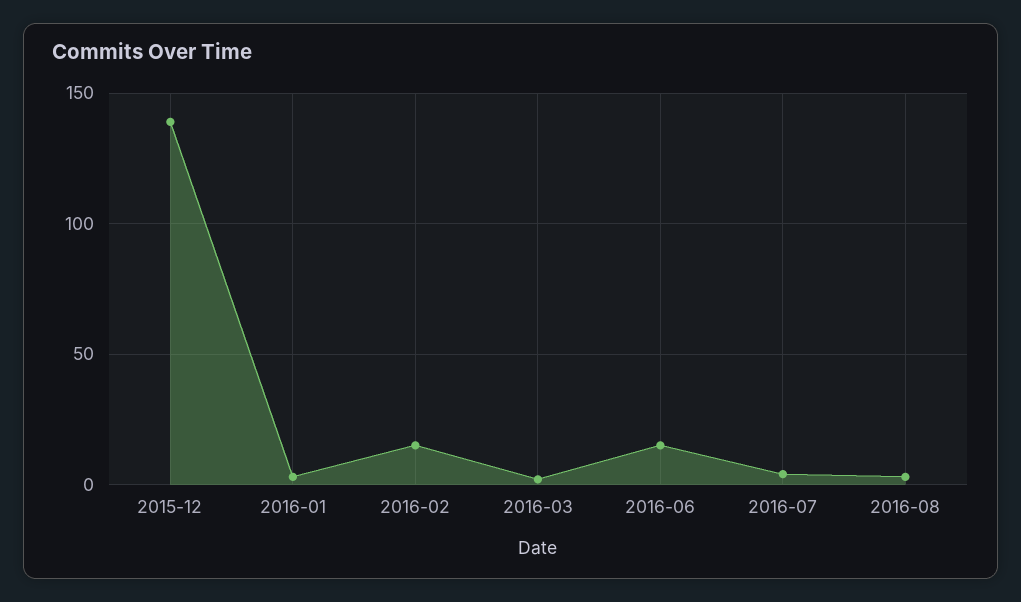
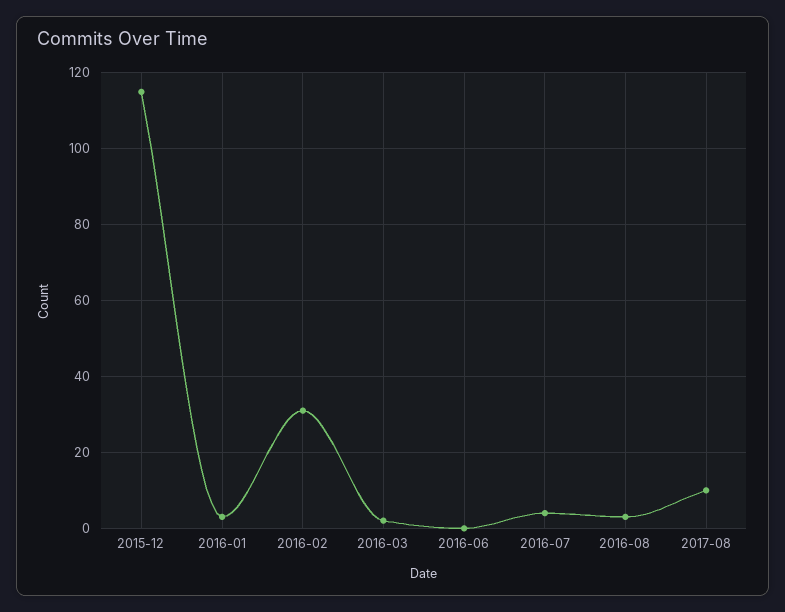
2015-12: 140 -> 115
2016-02: 15 -> 30
2016-06: 15 -> 0
2017-08: none -> 10

